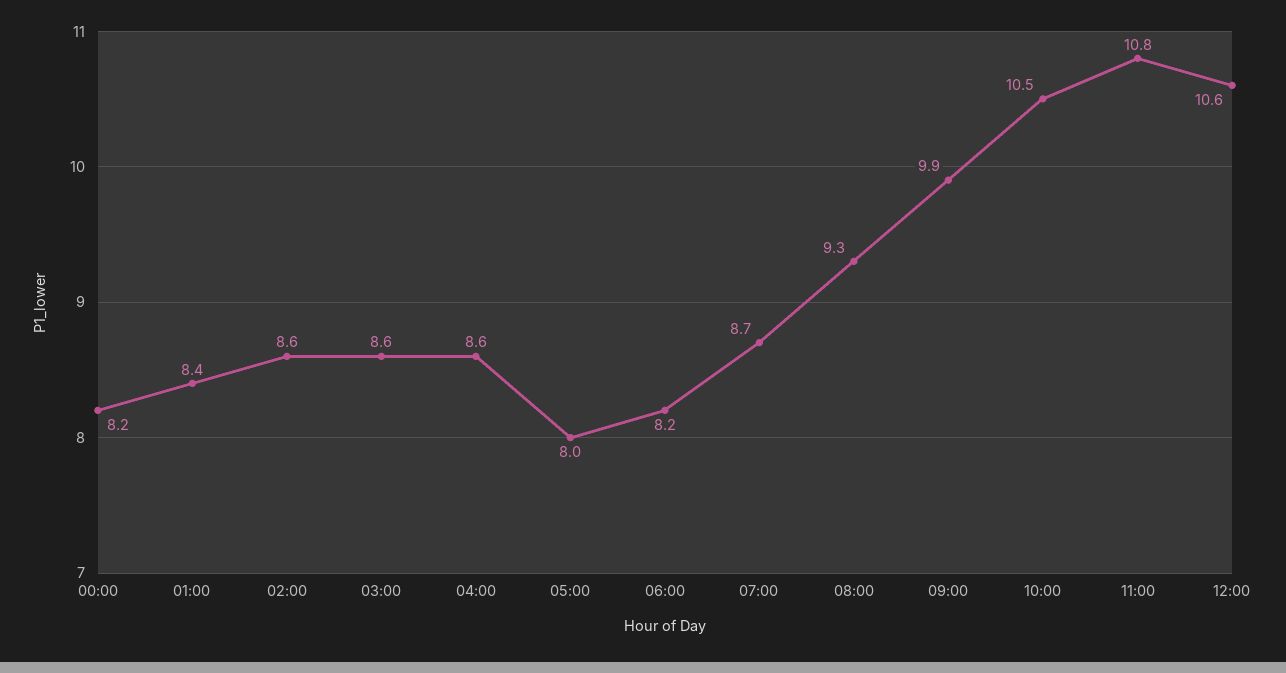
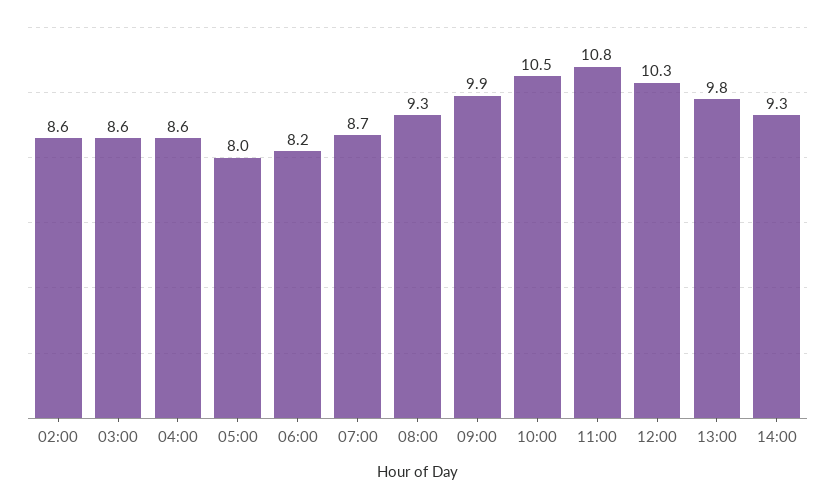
00:00: 8.2 -> none
01:00: 8.4 -> none
12:00: 10.6 -> 10.3
13:00: none -> 9.8
14:00: none -> 9.3

